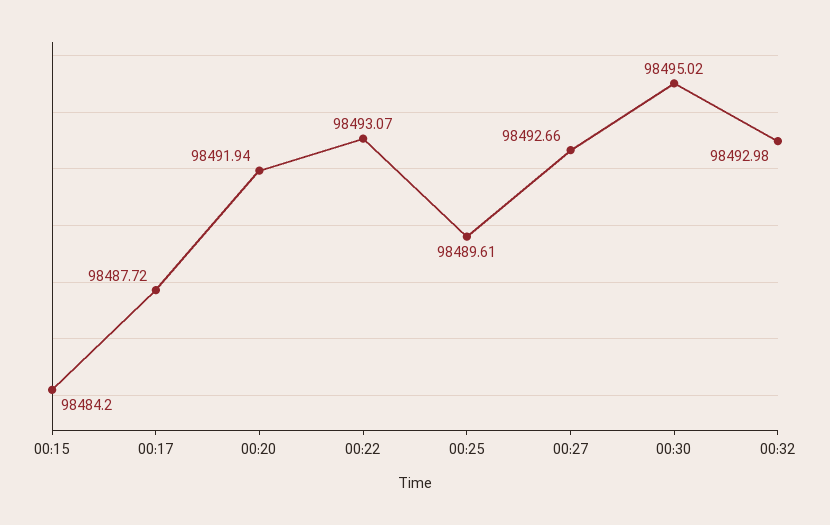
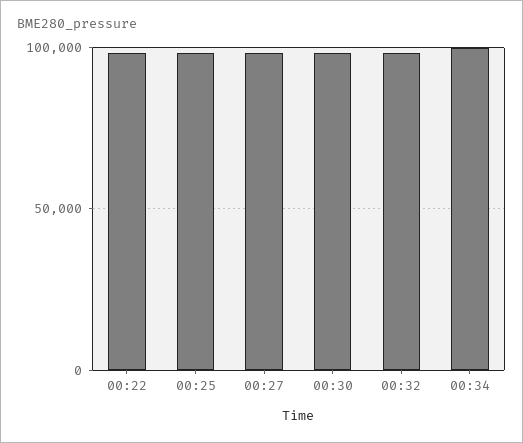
00:15: 98484.2 -> none
00:17: 98487.72 -> none
00:20: 98491.94 -> none
00:34: none -> 100000

